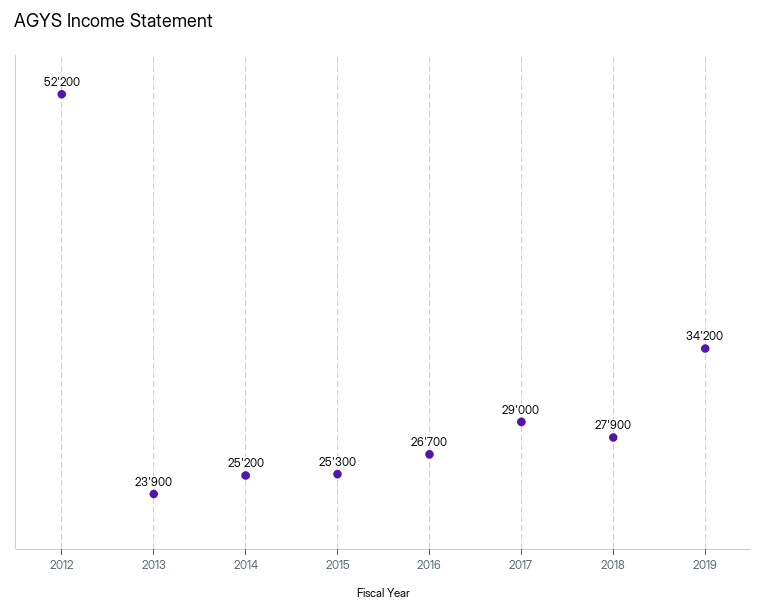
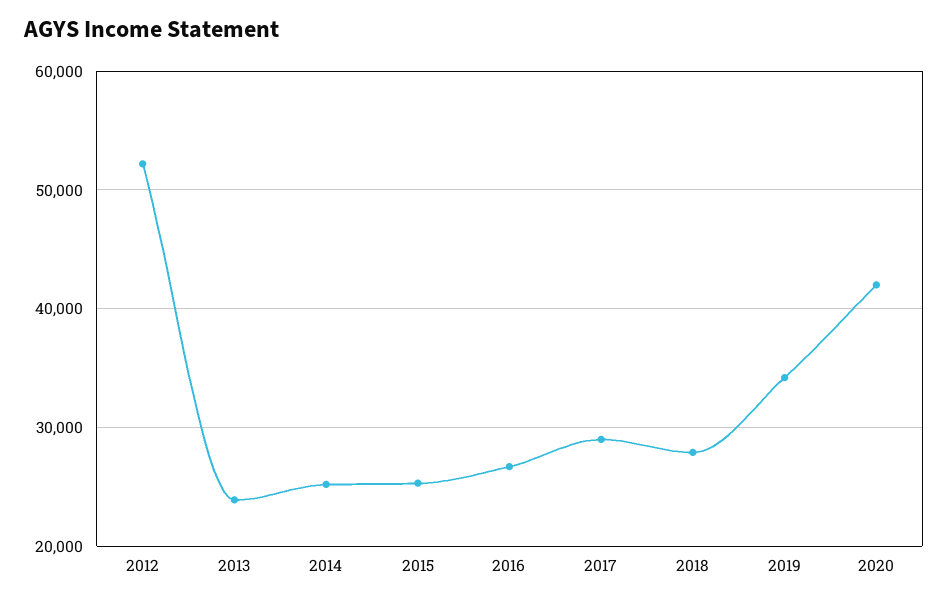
2020: none -> 42000

